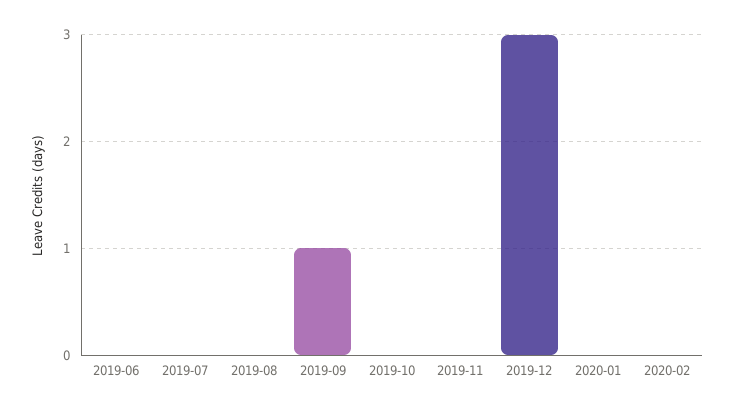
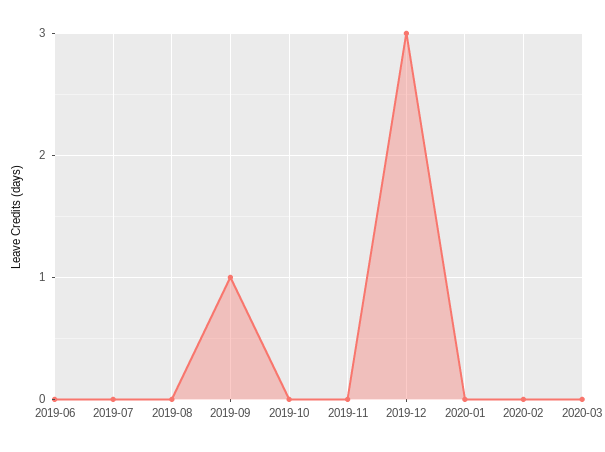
2020-03: none -> 0

